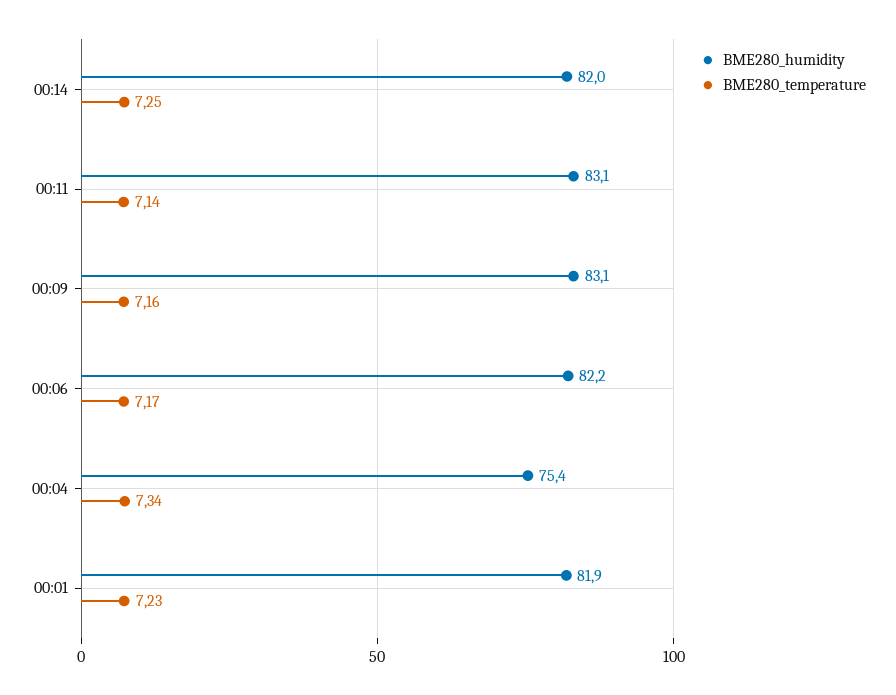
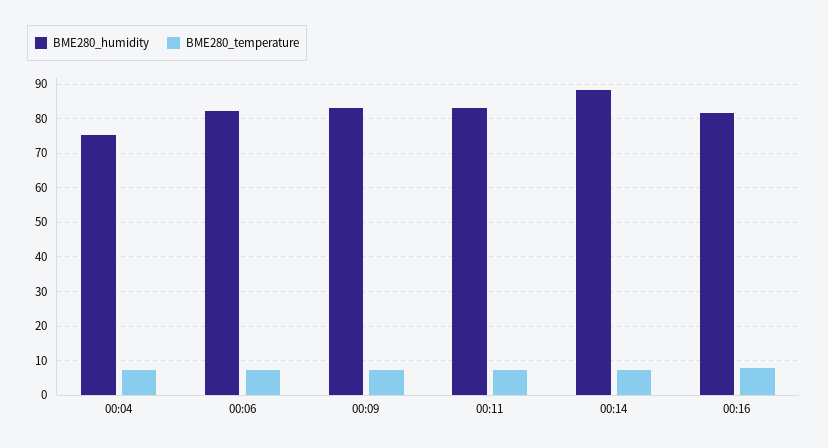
BME280_humidity, 00:14: 82 -> 88
BME280_humidity, 00:01: 81.9 -> none
BME280_temperature, 00:01: 7.23 -> none
BME280_humidity, 00:16: none -> 82
BME280_temperature, 00:16: none -> 8

